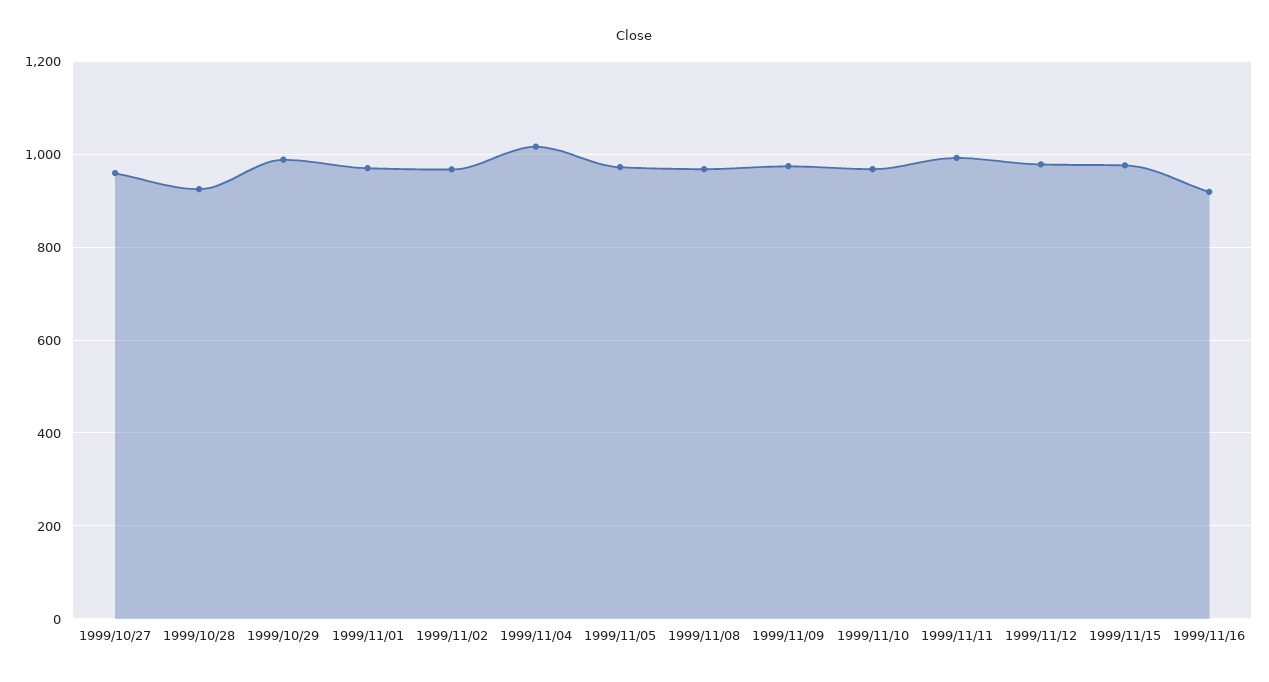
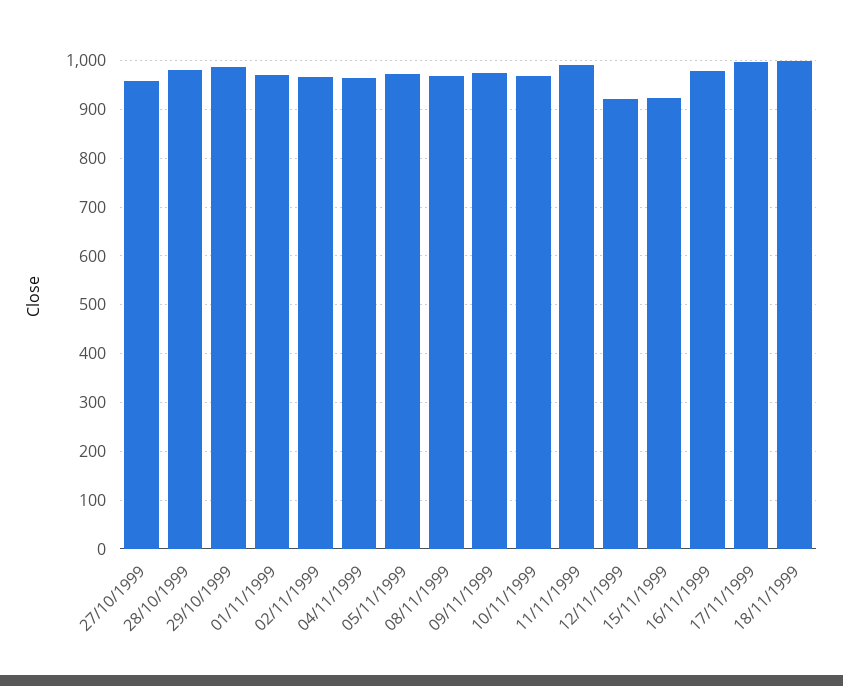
1999/10/28: 920 -> 980
1999/11/04: 1020 -> 960
1999/11/12: 980 -> 920
1999/11/15: 980 -> 920
1999/11/16: 920 -> 980
17/11/1999: none -> 1000
18/11/1999: none -> 1000

